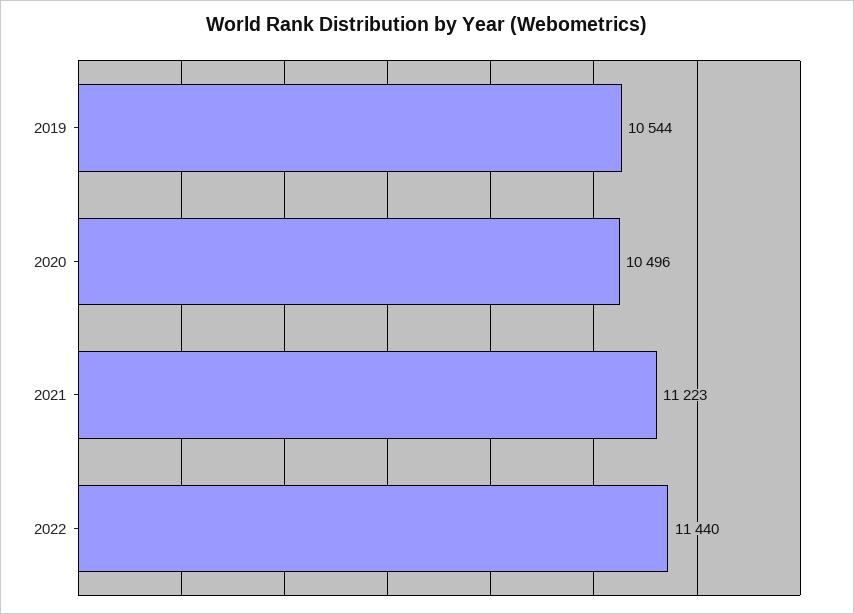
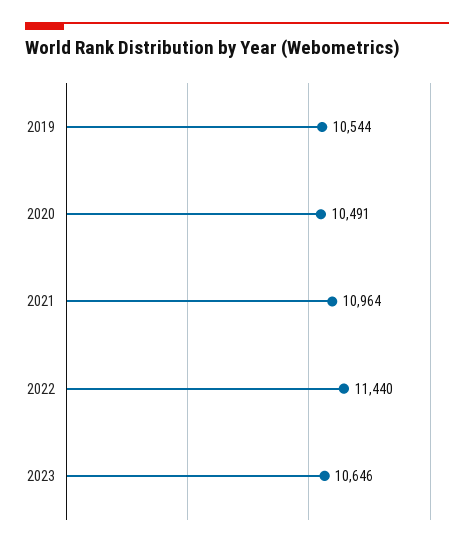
2020: 10496 -> 10491
2021: 11223 -> 10964
2023: none -> 10646

